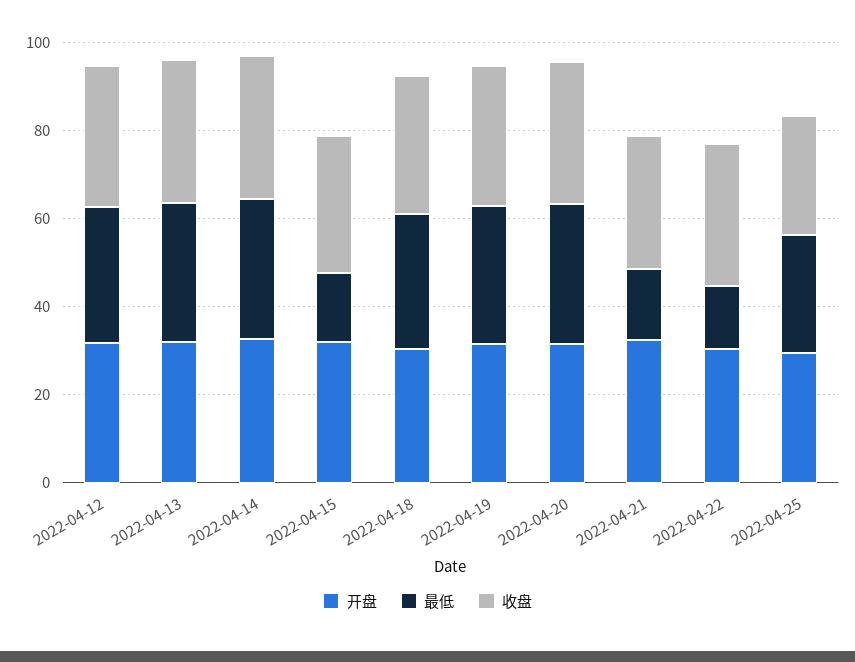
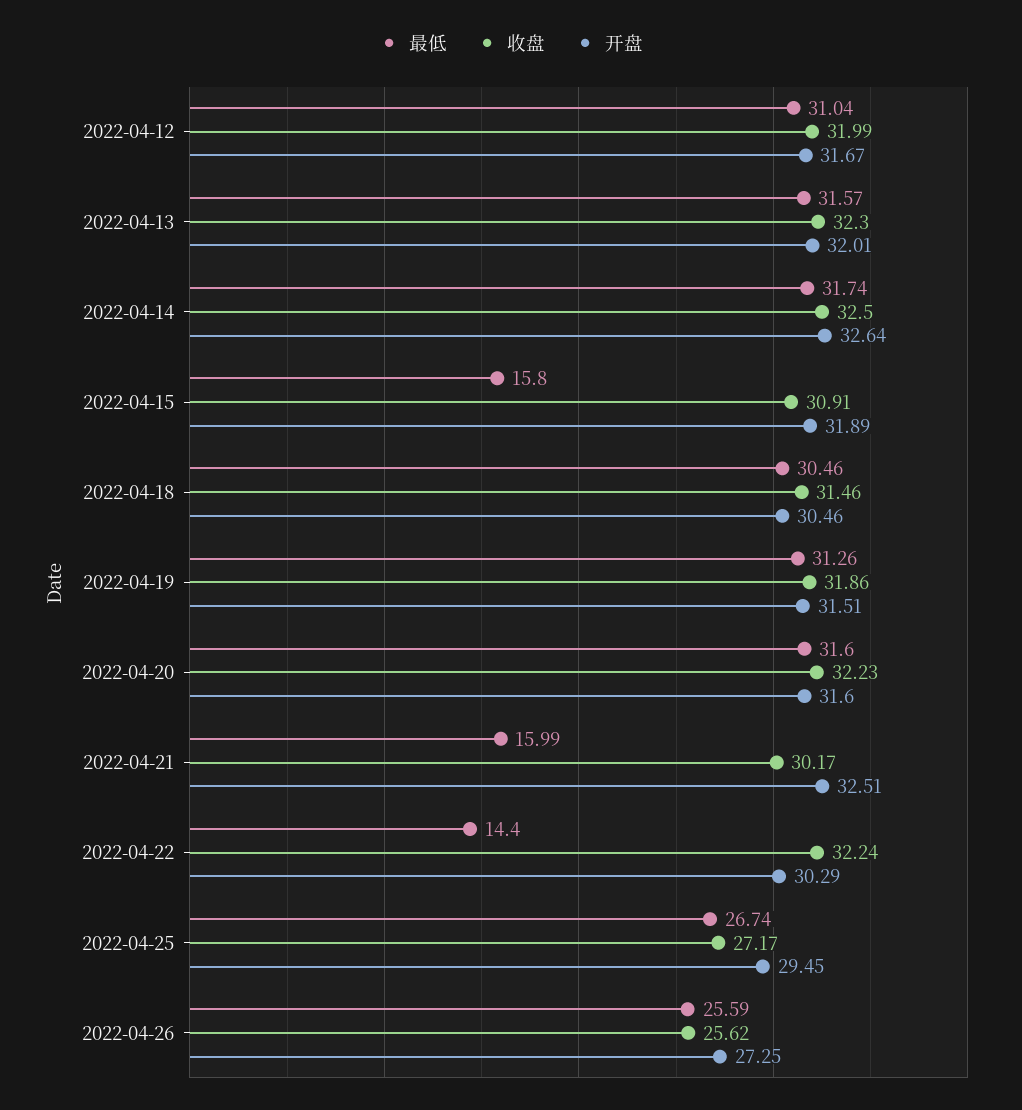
最低, 2022-04-26: none -> 25.59
收盘, 2022-04-26: none -> 25.62
开盘, 2022-04-26: none -> 27.25

